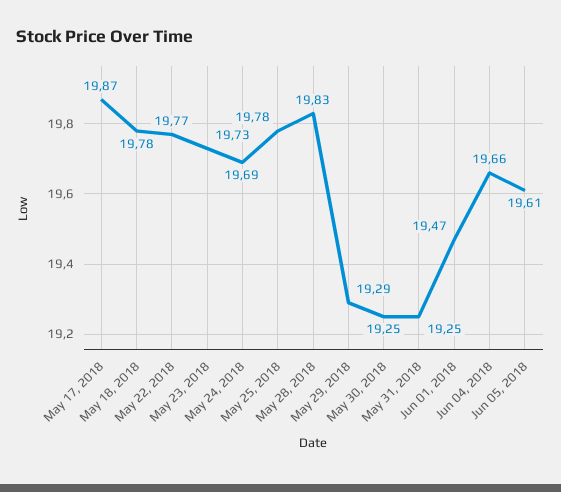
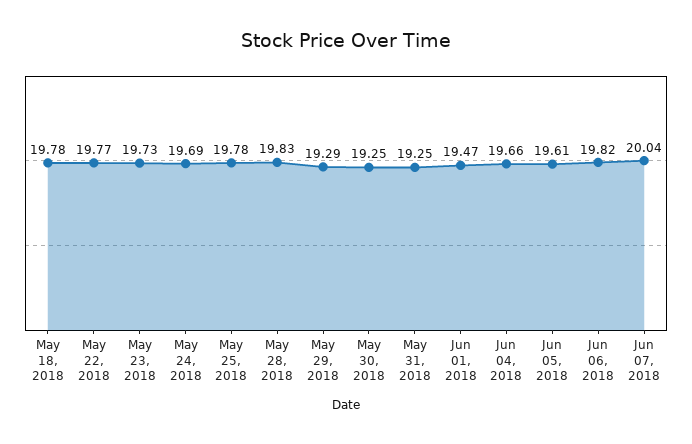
May 17, 2018: 19.87 -> none
Jun 06, 2018: none -> 19.82
Jun 07, 2018: none -> 20.04

